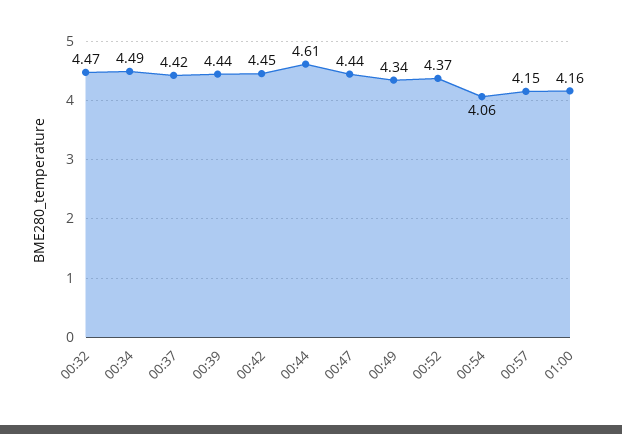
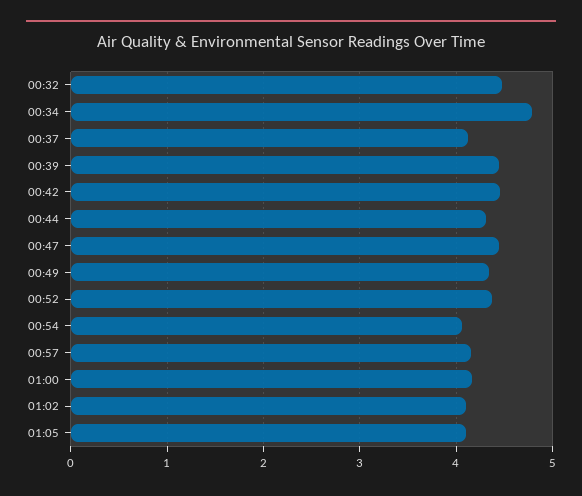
00:34: 4.49 -> 4.8
00:37: 4.42 -> 4.1
00:44: 4.61 -> 4.3
01:02: none -> 4.1
01:05: none -> 4.1

